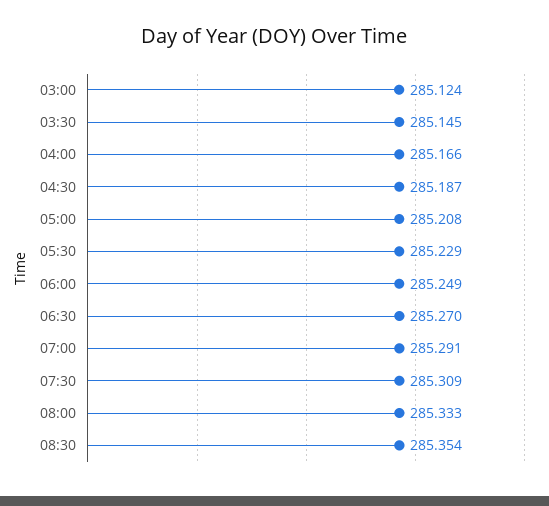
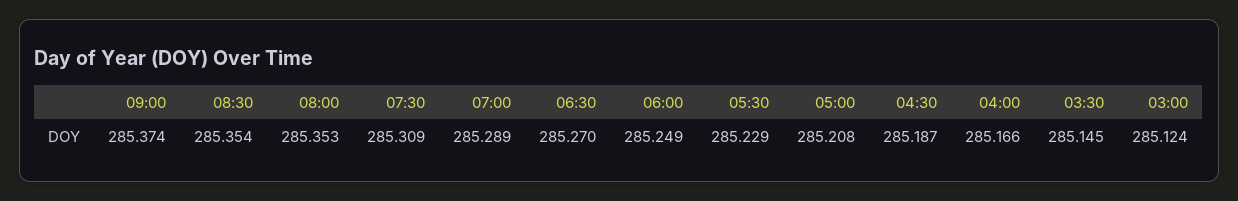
07:00: 285.291 -> 285.289
08:00: 285.333 -> 285.353
09:00: none -> 285.374

